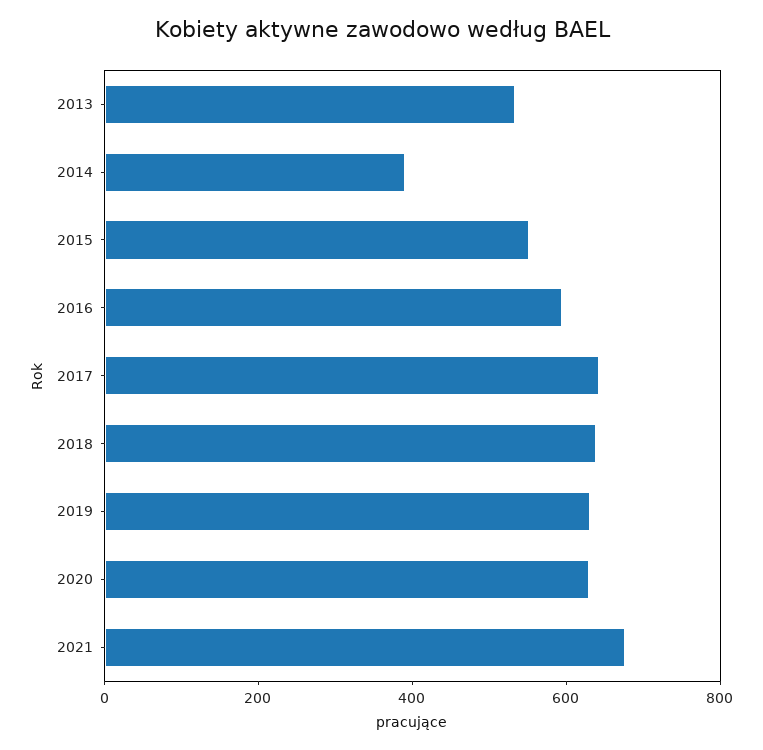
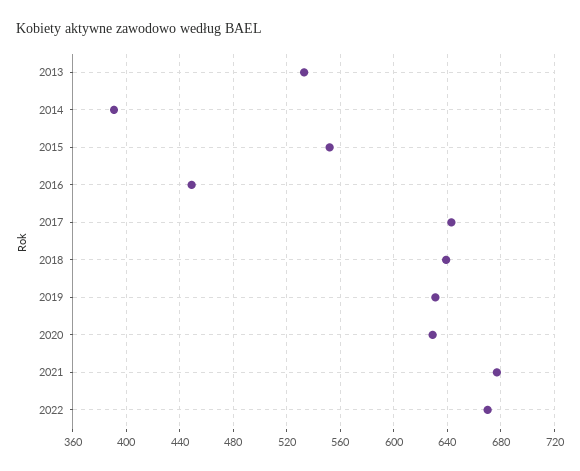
2016: 600 -> 450
2022: none -> 670

